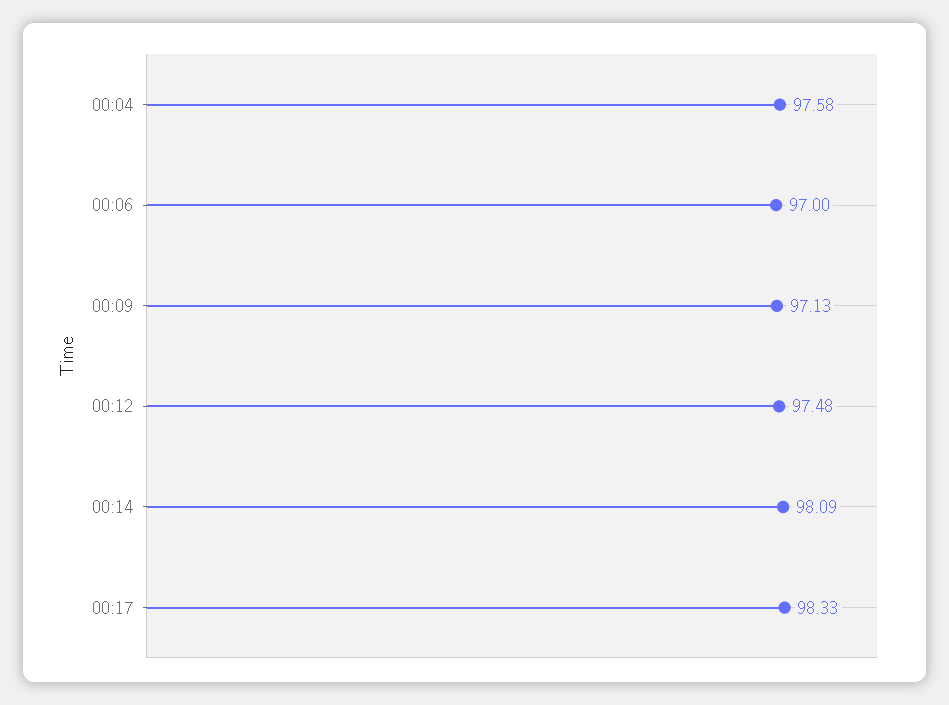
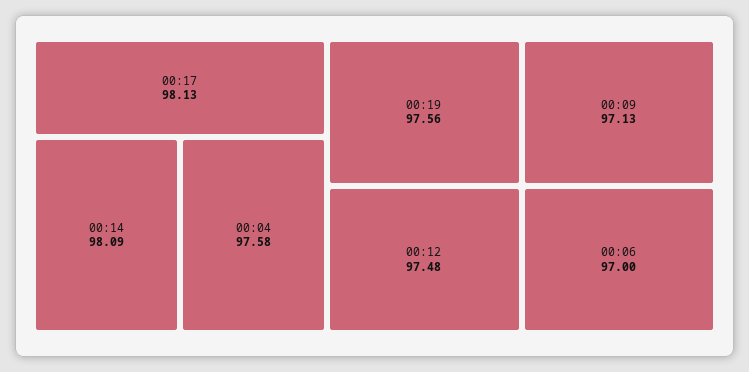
00:17: 98.33 -> 98.13
00:19: none -> 97.56

